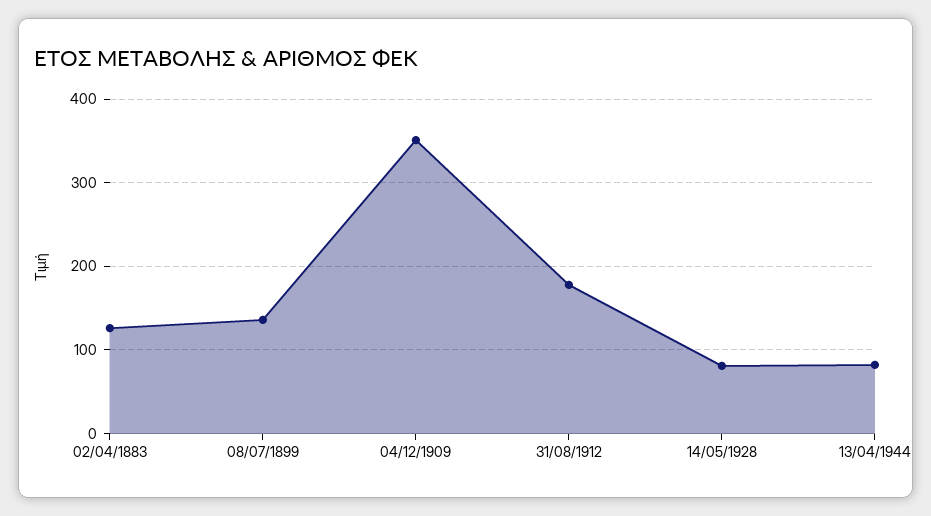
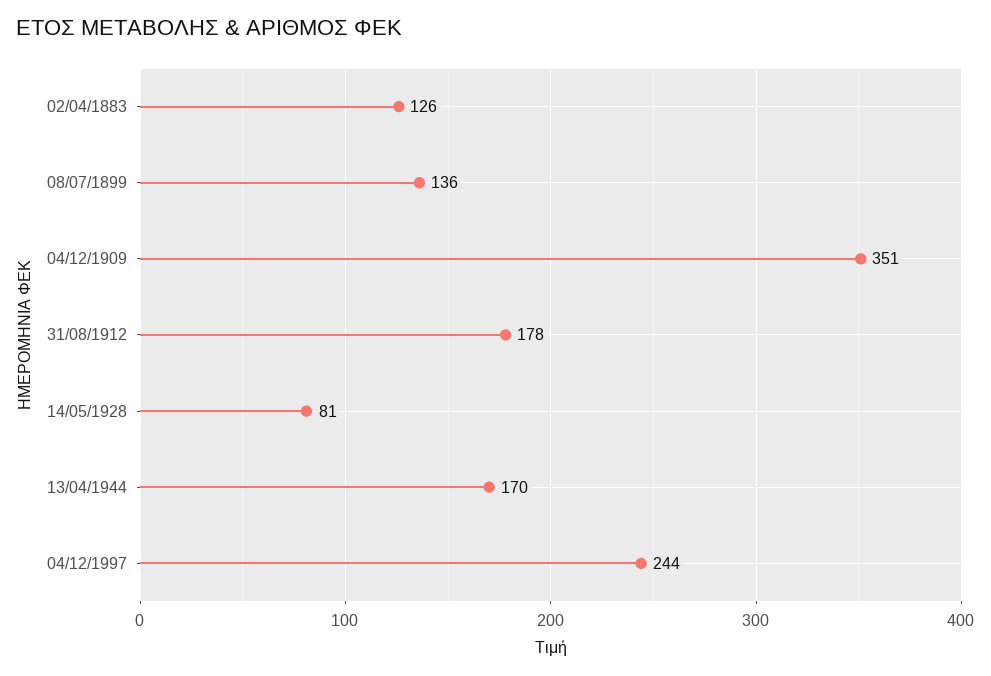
13/04/1944: 80 -> 170
04/12/1997: none -> 244

